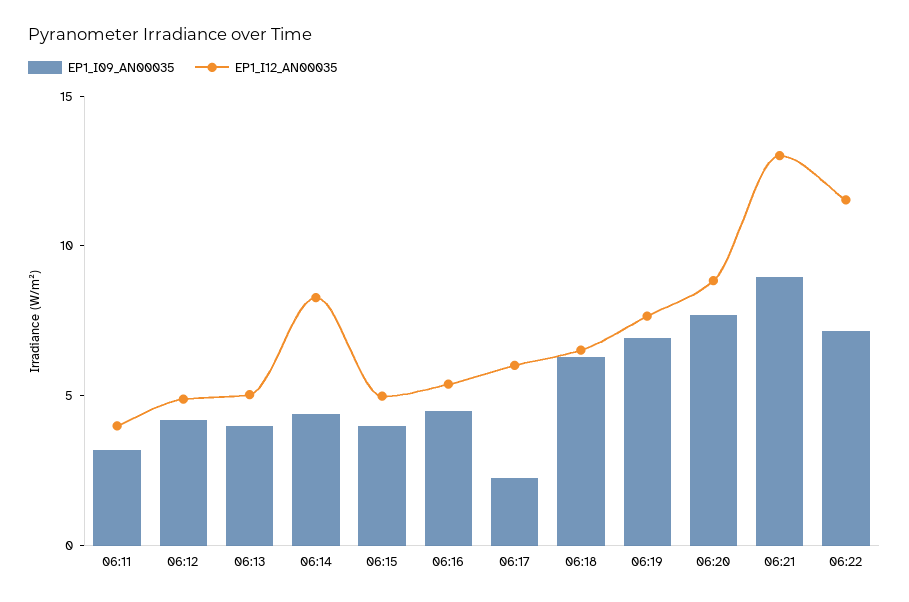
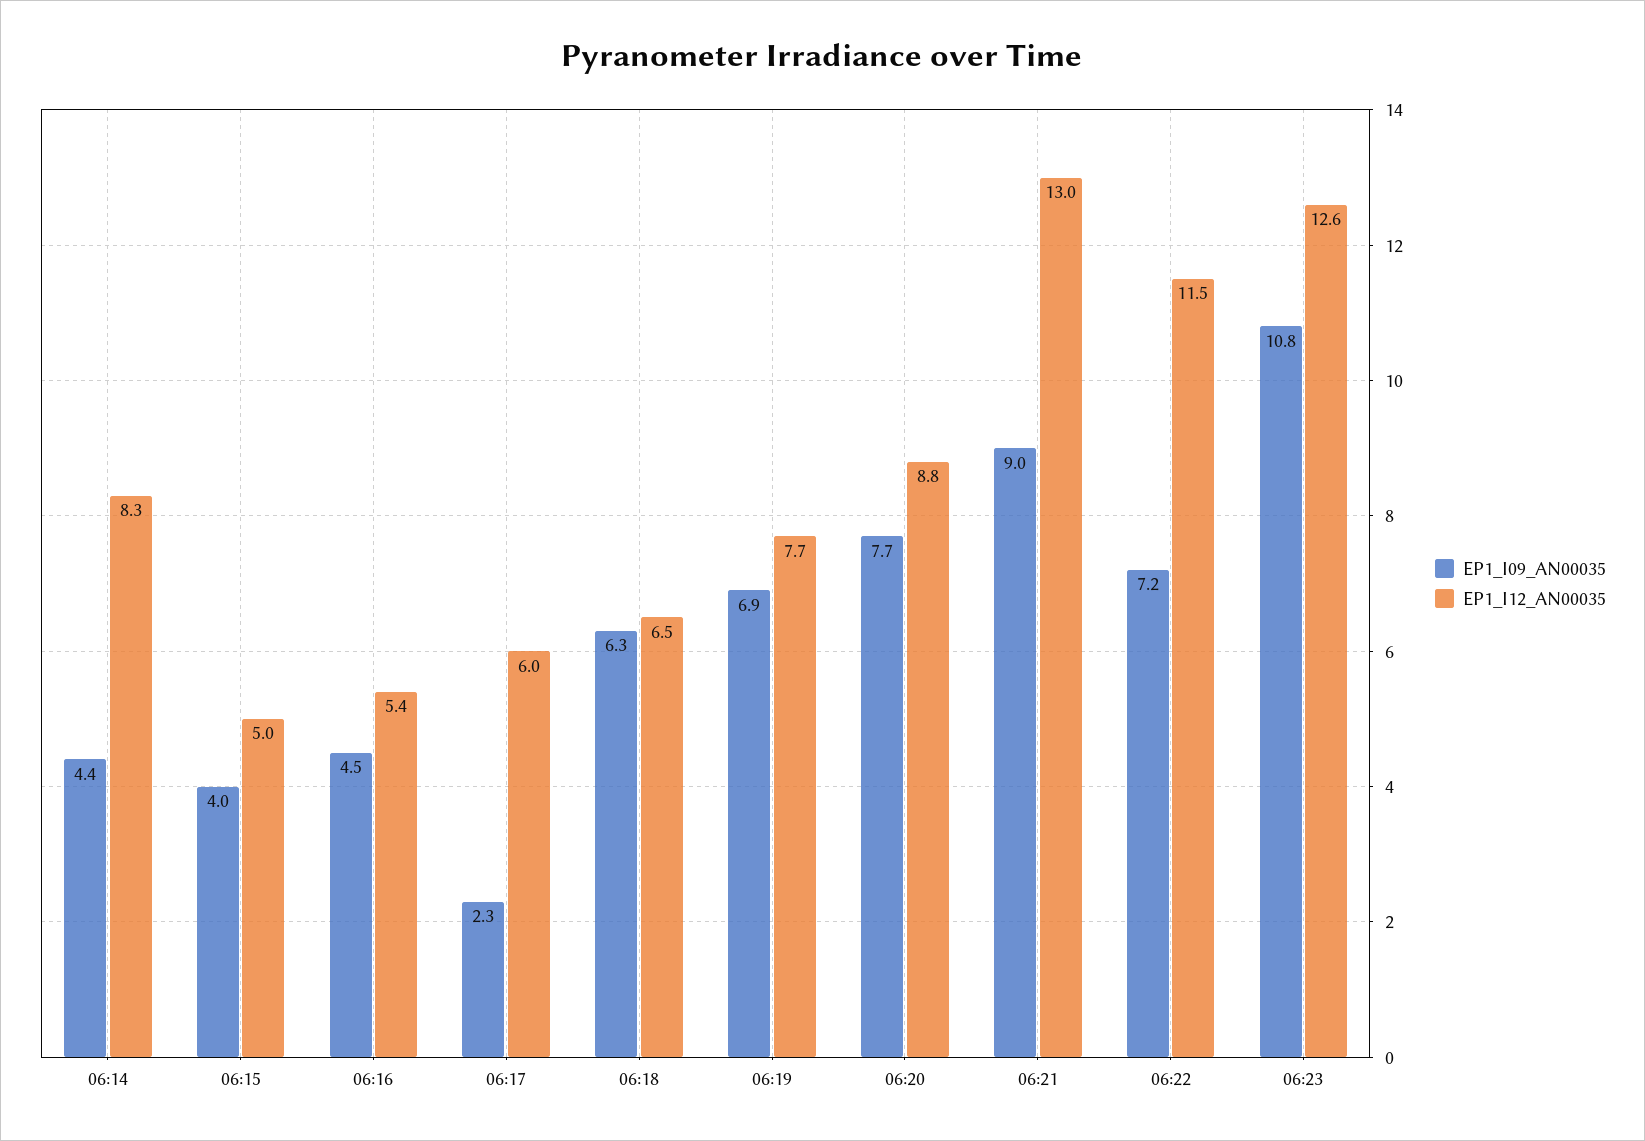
EP1_I09_AN00035, 06:11: 3 -> none
EP1_I12_AN00035, 06:11: 4 -> none
EP1_I09_AN00035, 06:12: 4 -> none
EP1_I12_AN00035, 06:12: 5 -> none
EP1_I09_AN00035, 06:13: 4 -> none
EP1_I12_AN00035, 06:13: 5 -> none
EP1_I09_AN00035, 06:23: none -> 10.8
EP1_I12_AN00035, 06:23: none -> 12.6

